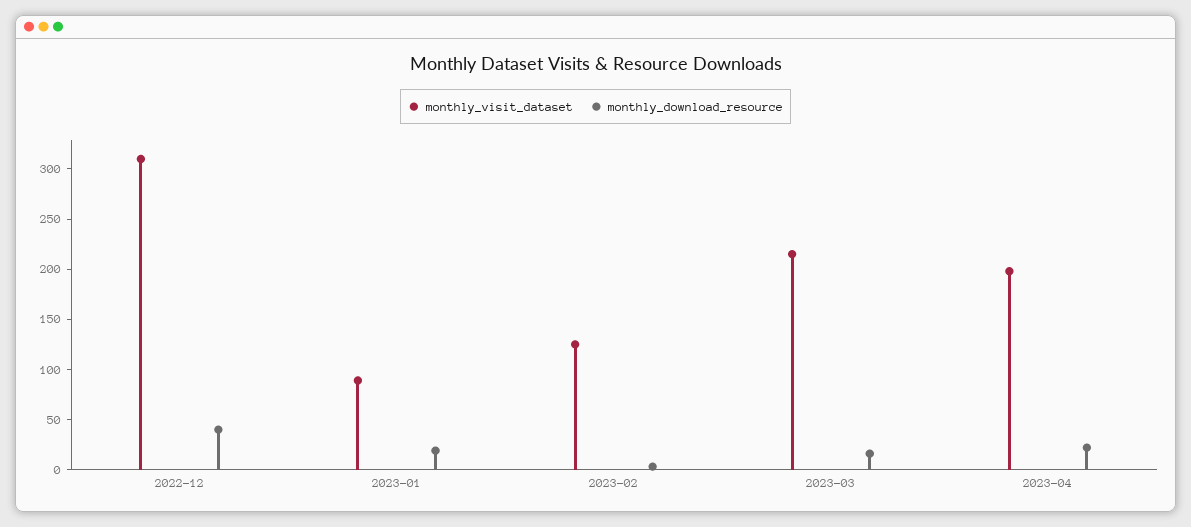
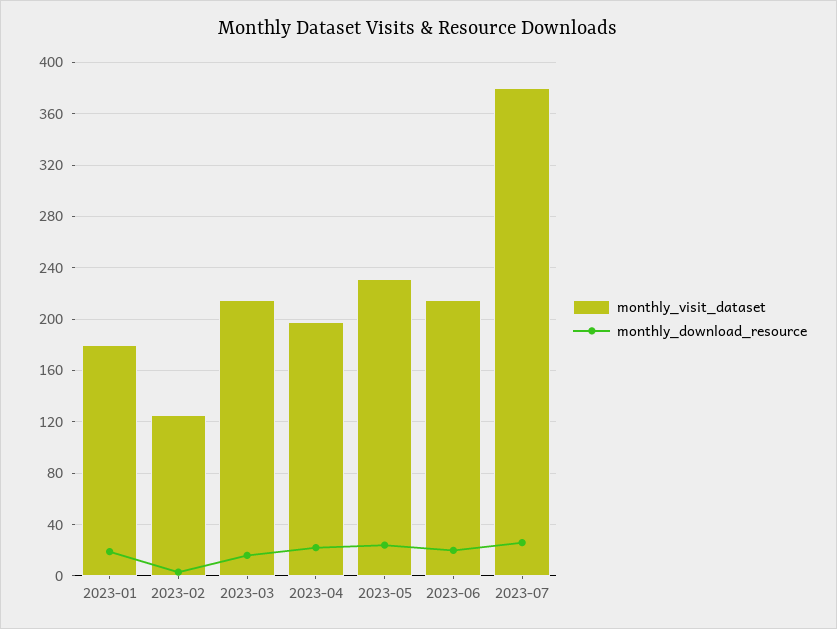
monthly_visit_dataset, 2022-12: 310 -> none
monthly_download_resource, 2022-12: 40 -> none
monthly_visit_dataset, 2023-01: 90 -> 180
monthly_visit_dataset, 2023-05: none -> 230
monthly_download_resource, 2023-05: none -> 25
monthly_visit_dataset, 2023-06: none -> 215
monthly_download_resource, 2023-06: none -> 20
monthly_visit_dataset, 2023-07: none -> 380
monthly_download_resource, 2023-07: none -> 25

